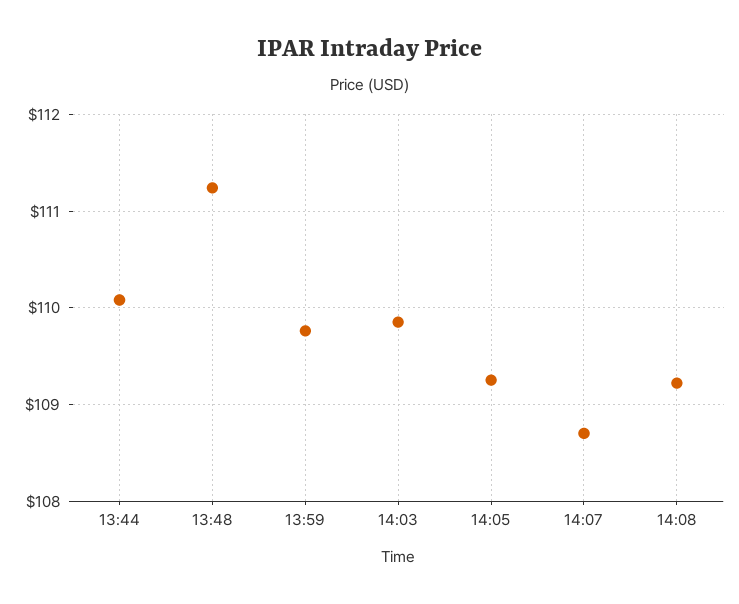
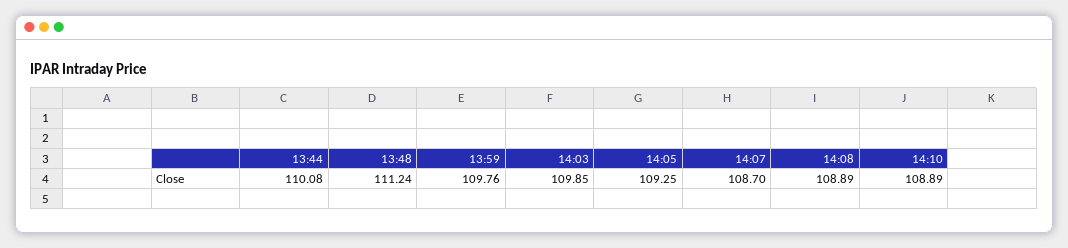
14:08: 109.2 -> 108.89
14:10: none -> 108.89

